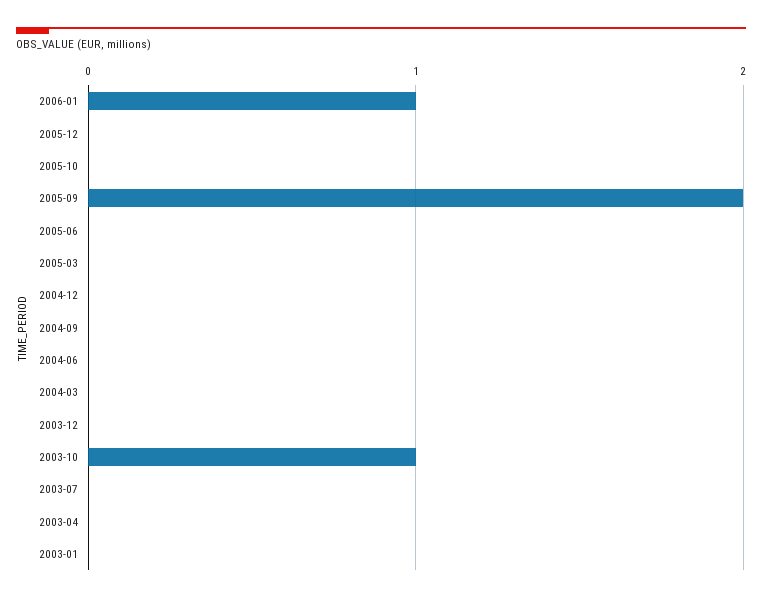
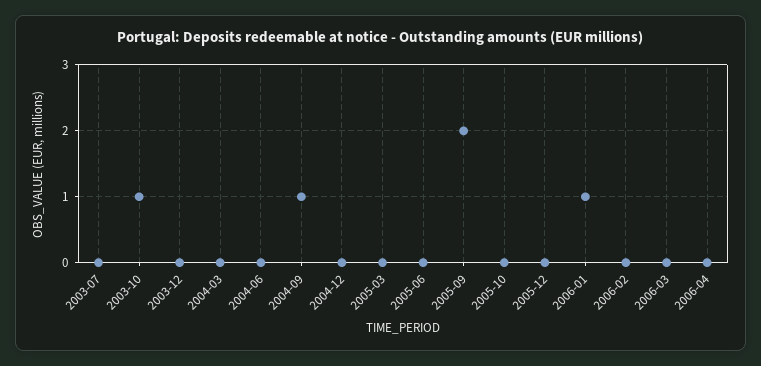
2004-09: 0 -> 1
2003-04: 0 -> none
2003-01: 0 -> none
2006-02: none -> 0
2006-03: none -> 0
2006-04: none -> 0

